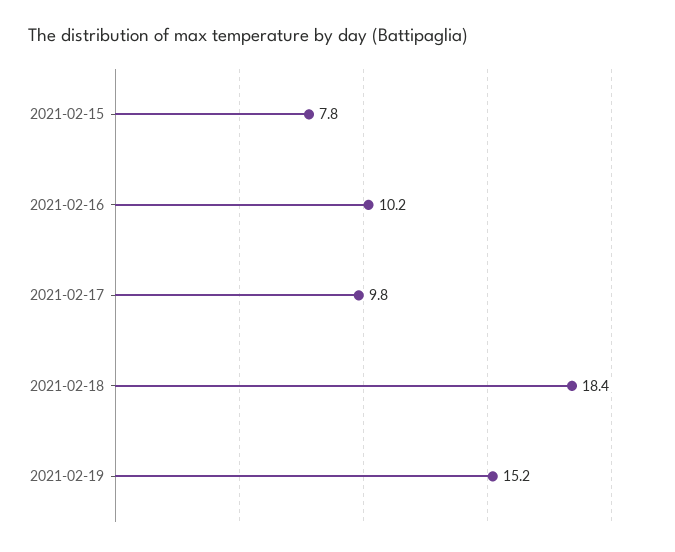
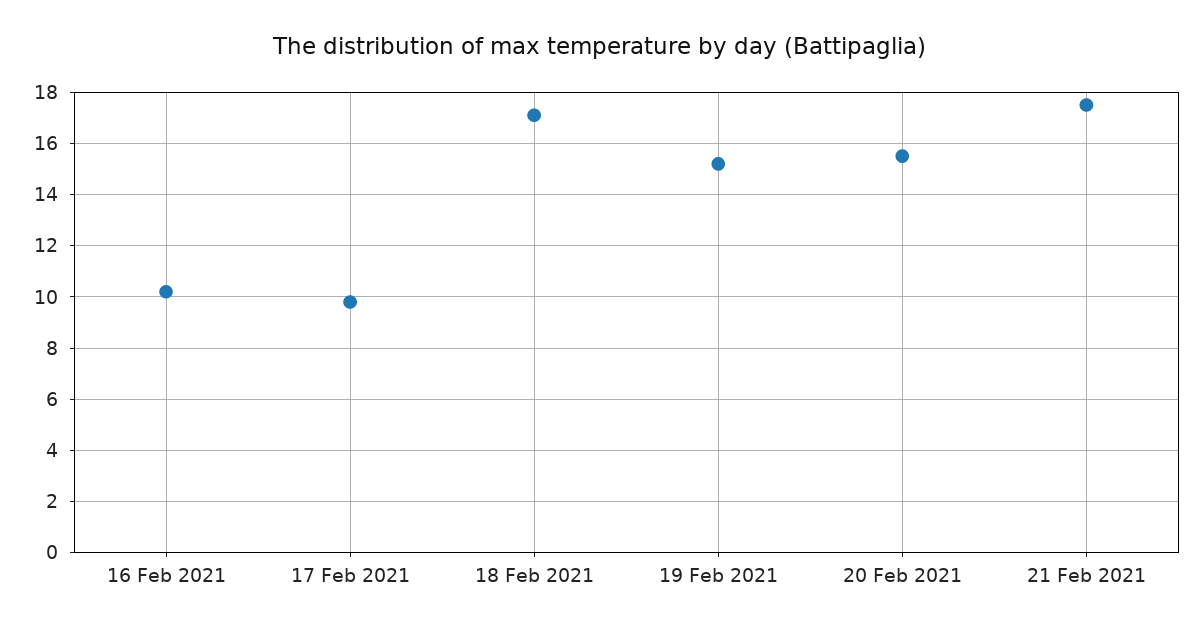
2021-02-15: 7.8 -> none
2021-02-18: 18.4 -> 17
20 Feb 2021: none -> 15.5
21 Feb 2021: none -> 17.5

